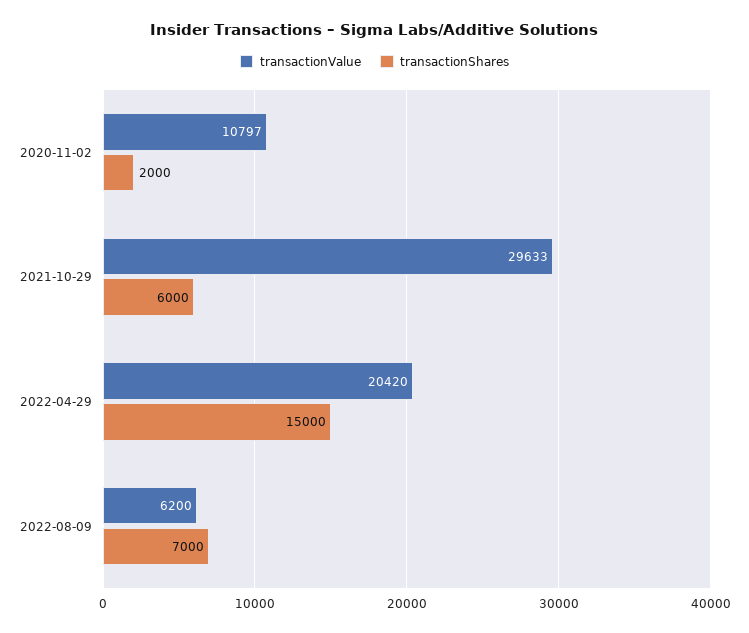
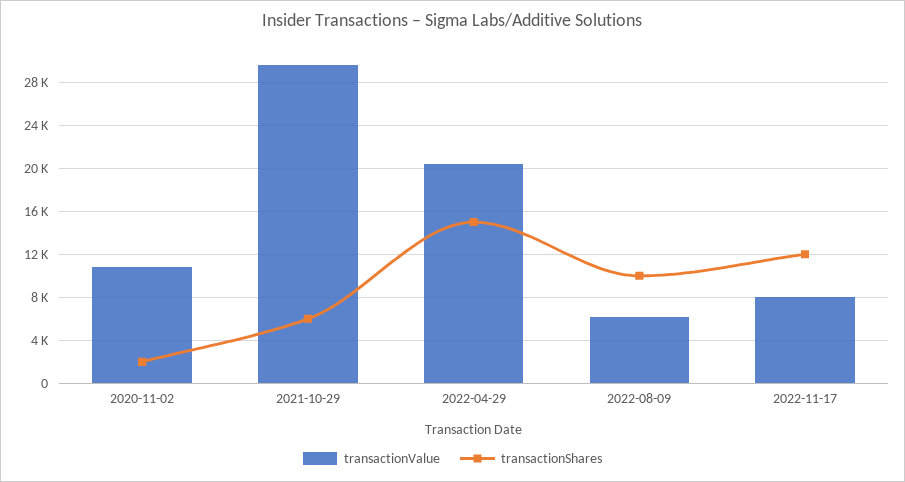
transactionShares, 2022-08-09: 7000 -> 10000
transactionValue, 2022-11-17: none -> 8000
transactionShares, 2022-11-17: none -> 12000

